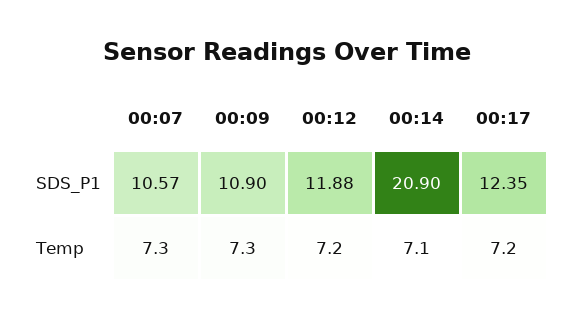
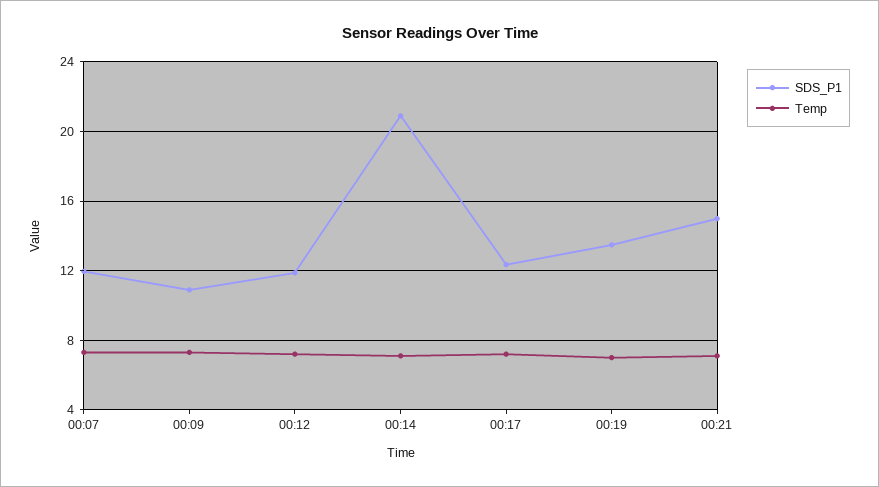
SDS_P1, 00:07: 10.57 -> 12
SDS_P1, 00:19: none -> 13.5
Temp, 00:19: none -> 7
SDS_P1, 00:21: none -> 15
Temp, 00:21: none -> 7

